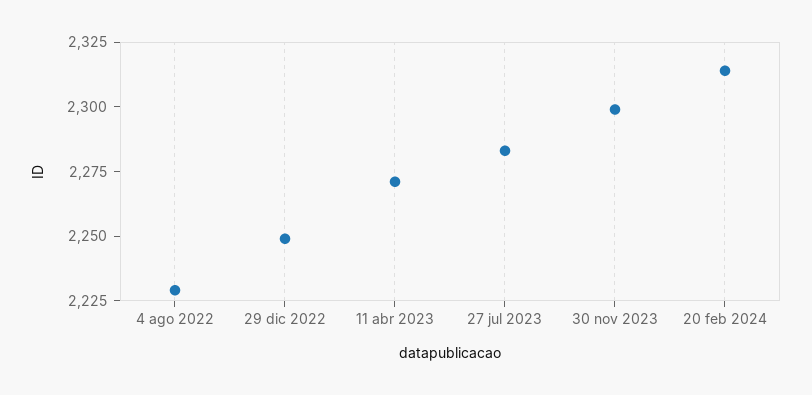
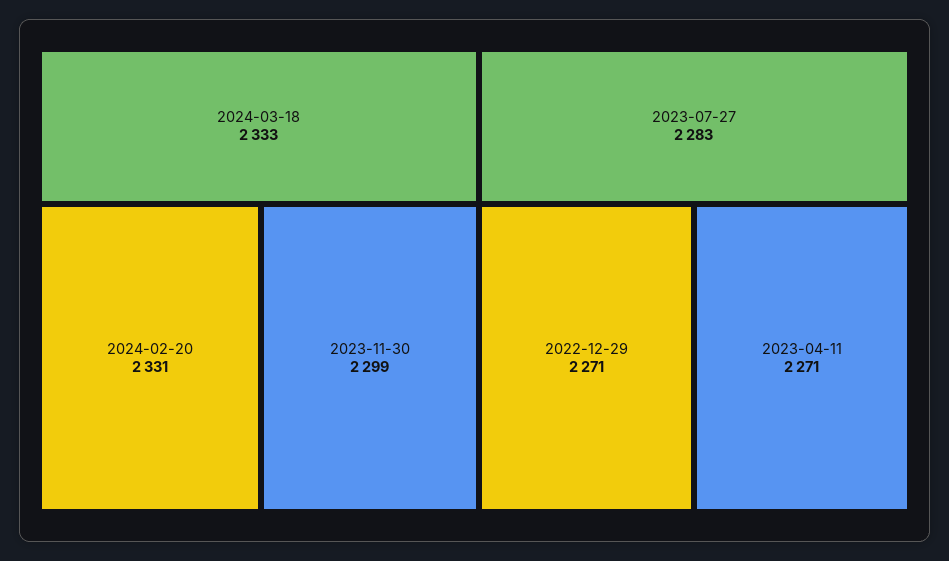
4 ago 2022: 2230 -> none
29 dic 2022: 2250 -> 2271
20 feb 2024: 2315 -> 2331
2024-03-18: none -> 2333

